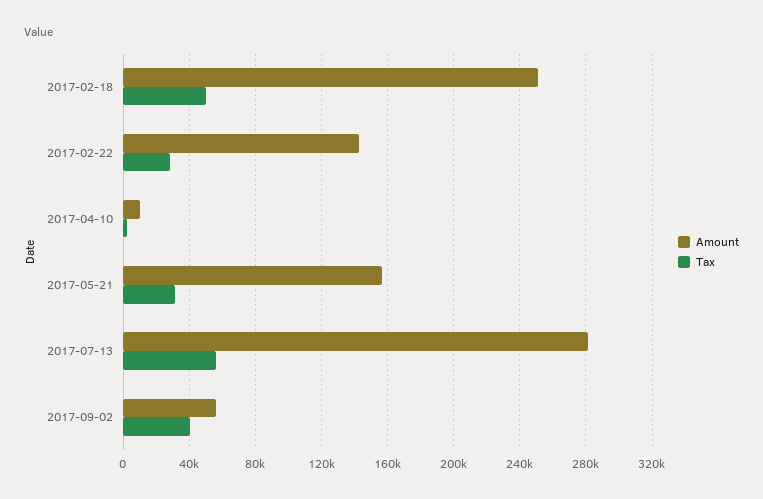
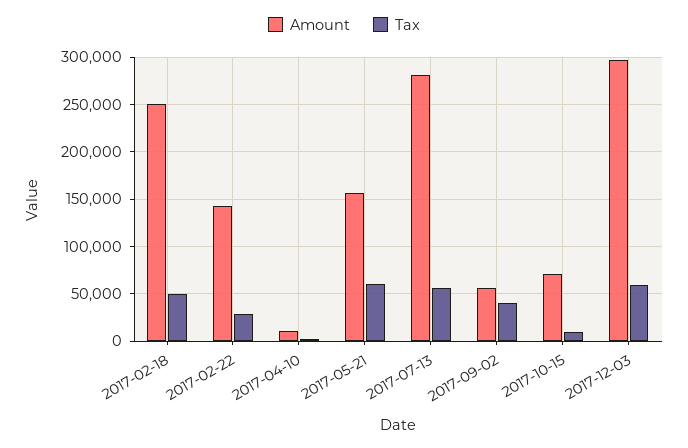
Tax, 2017-05-21: 30000 -> 60000
Amount, 2017-10-15: none -> 70000
Tax, 2017-10-15: none -> 10000
Amount, 2017-12-03: none -> 300000
Tax, 2017-12-03: none -> 60000

